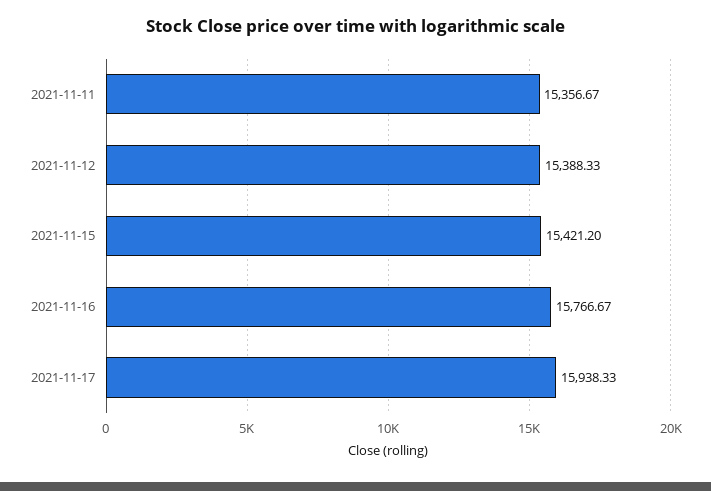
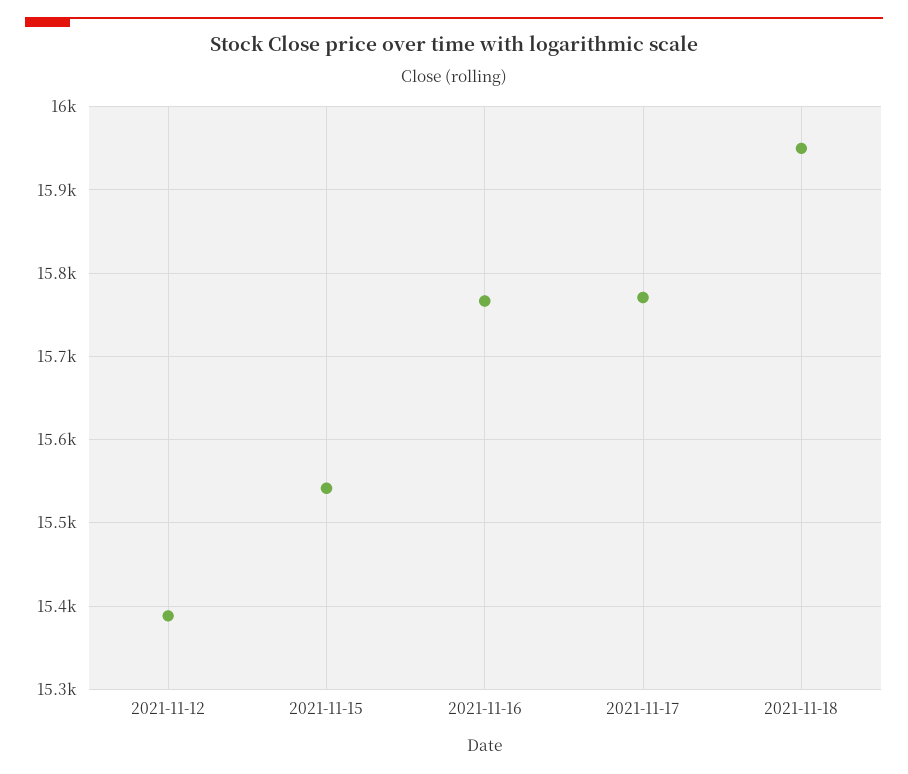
2021-11-11: 15356.67 -> none
2021-11-15: 15421.2 -> 15540
2021-11-17: 15938.33 -> 15770
2021-11-18: none -> 15950

